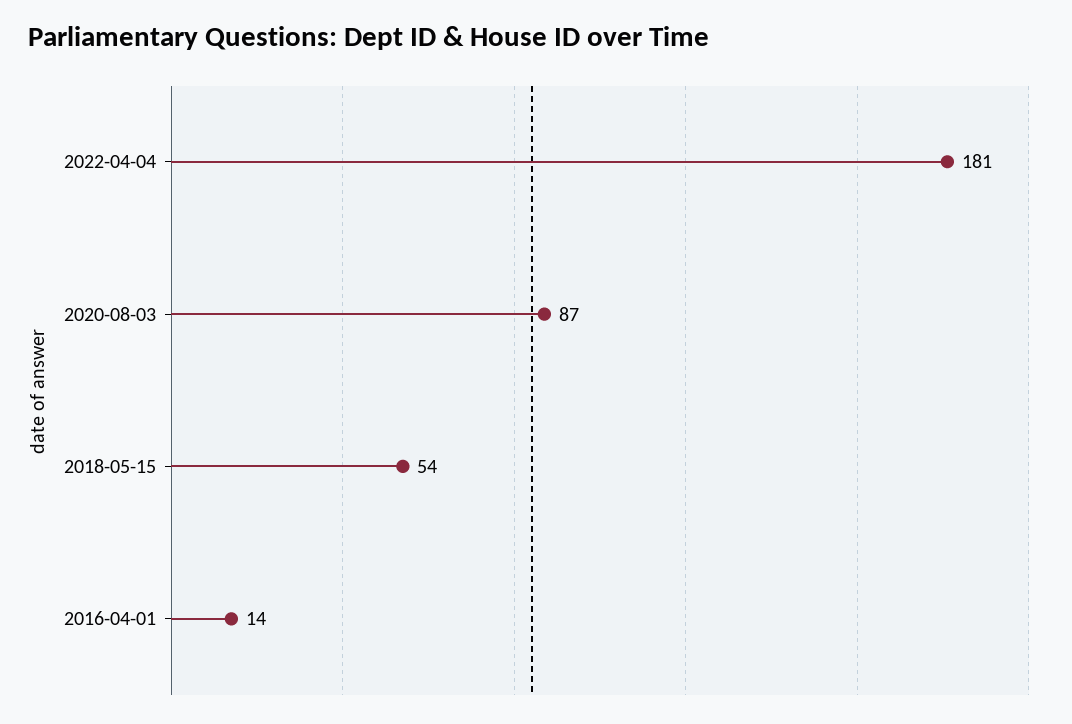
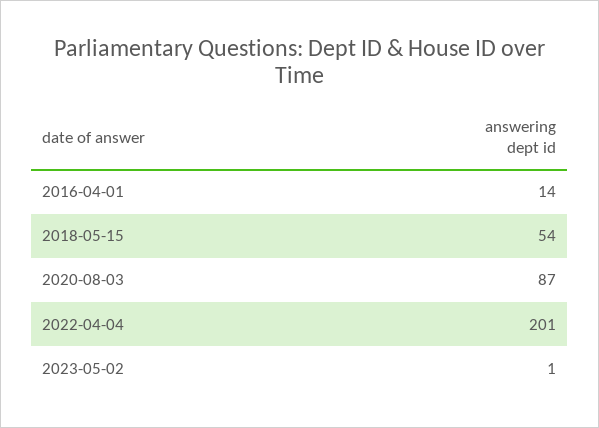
2022-04-04: 181 -> 201
2023-05-02: none -> 1

